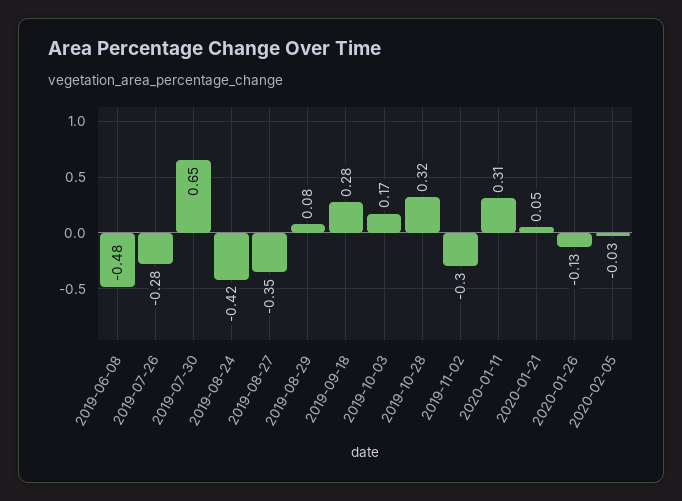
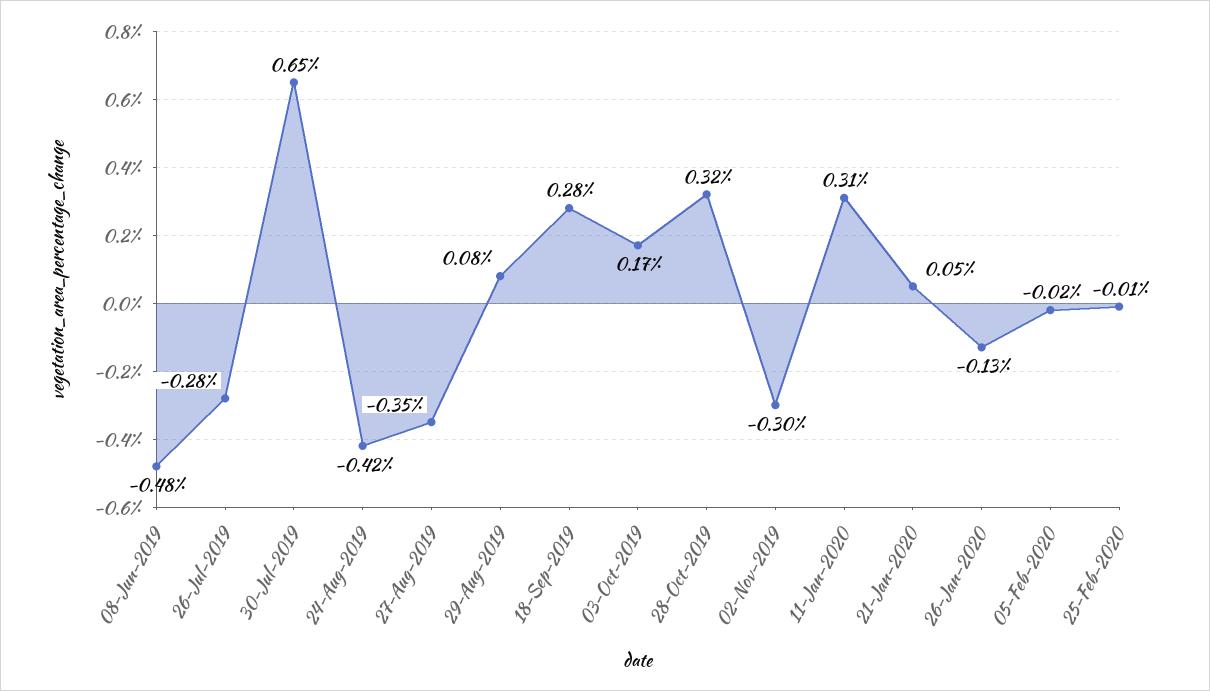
2020-02-05: -0.03 -> -0.02
25-Feb-2020: none -> -0.01

